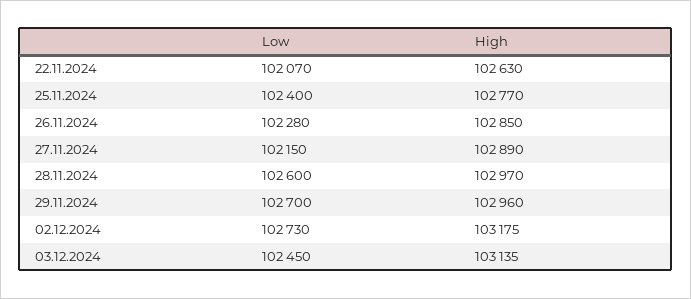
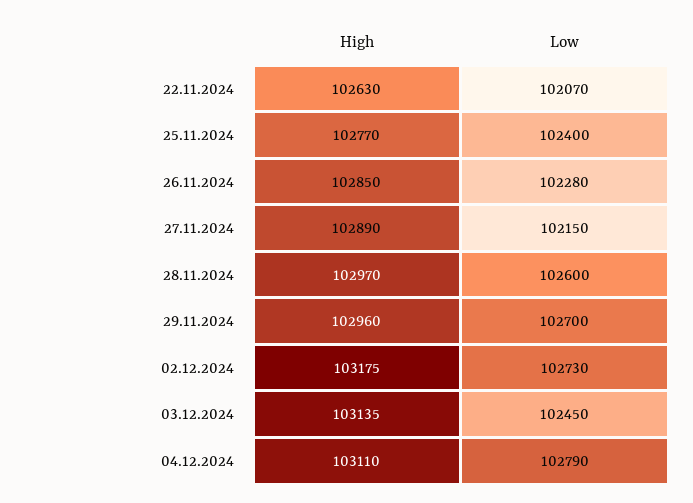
High, 04.12.2024: none -> 103110
Low, 04.12.2024: none -> 102790

